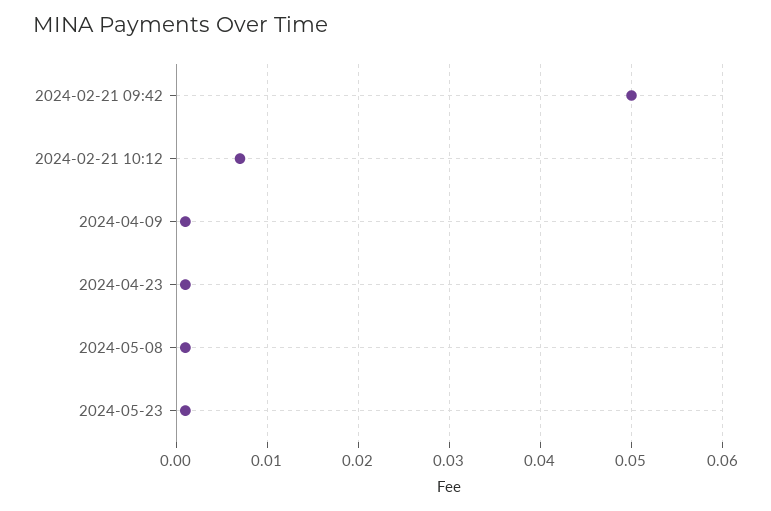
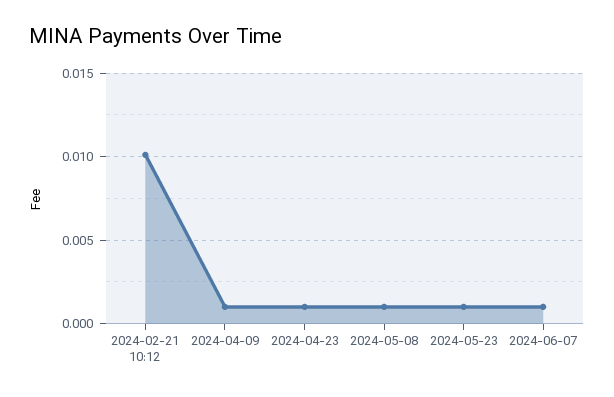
2024-02-21 09:42: 0.05 -> none
2024-02-21 10:12: 0.007 -> 0.01
2024-06-07: none -> 0.001

